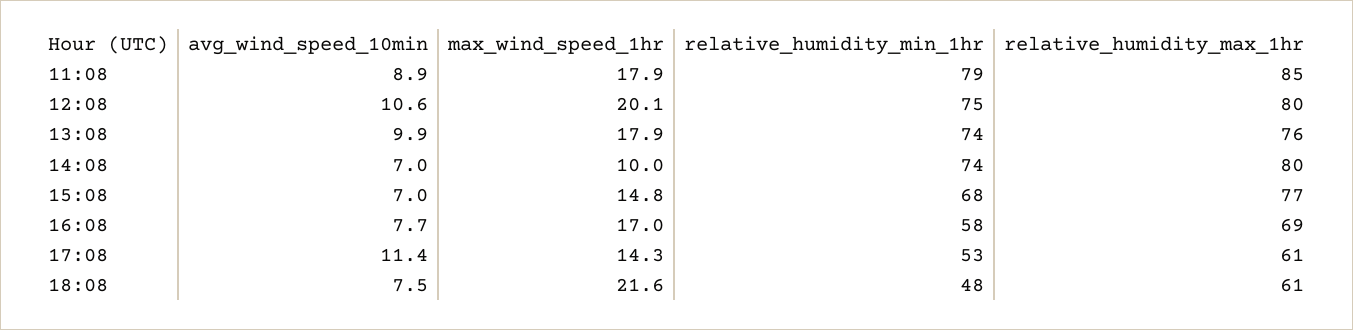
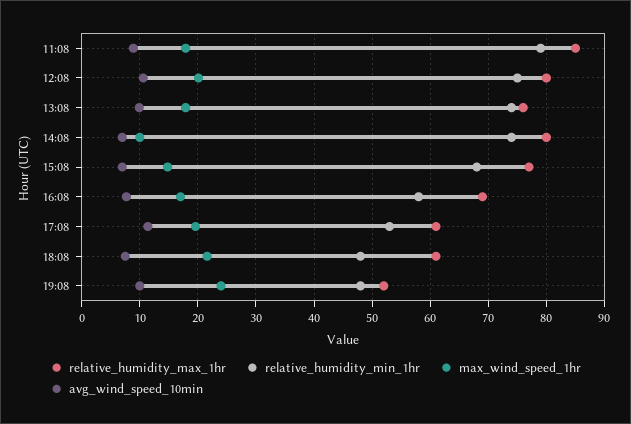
max_wind_speed_1hr, 17:08: 14.3 -> 20
relative_humidity_max_1hr, 19:08: none -> 52
relative_humidity_min_1hr, 19:08: none -> 48
max_wind_speed_1hr, 19:08: none -> 24
avg_wind_speed_10min, 19:08: none -> 10

